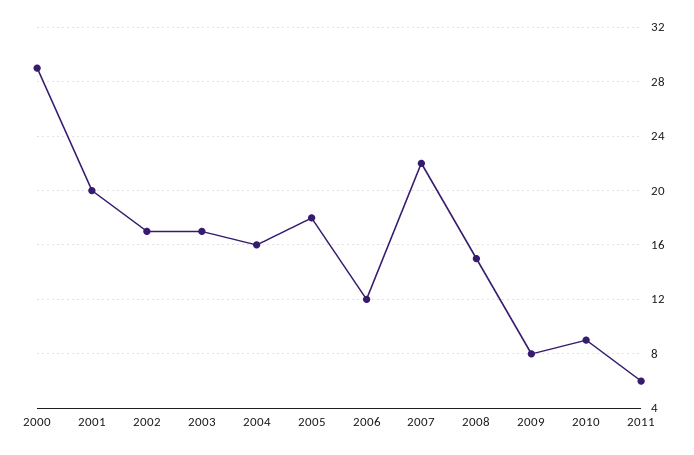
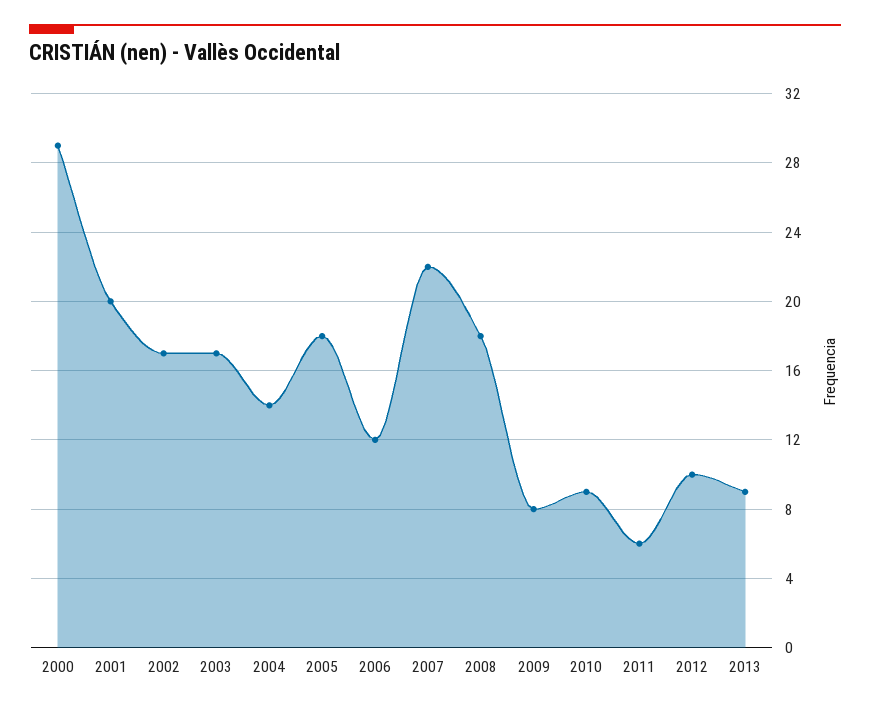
2004: 16 -> 14
2008: 15 -> 18
2012: none -> 10
2013: none -> 9

